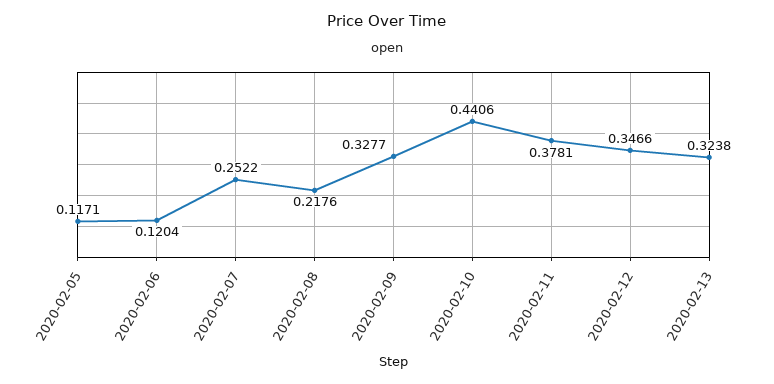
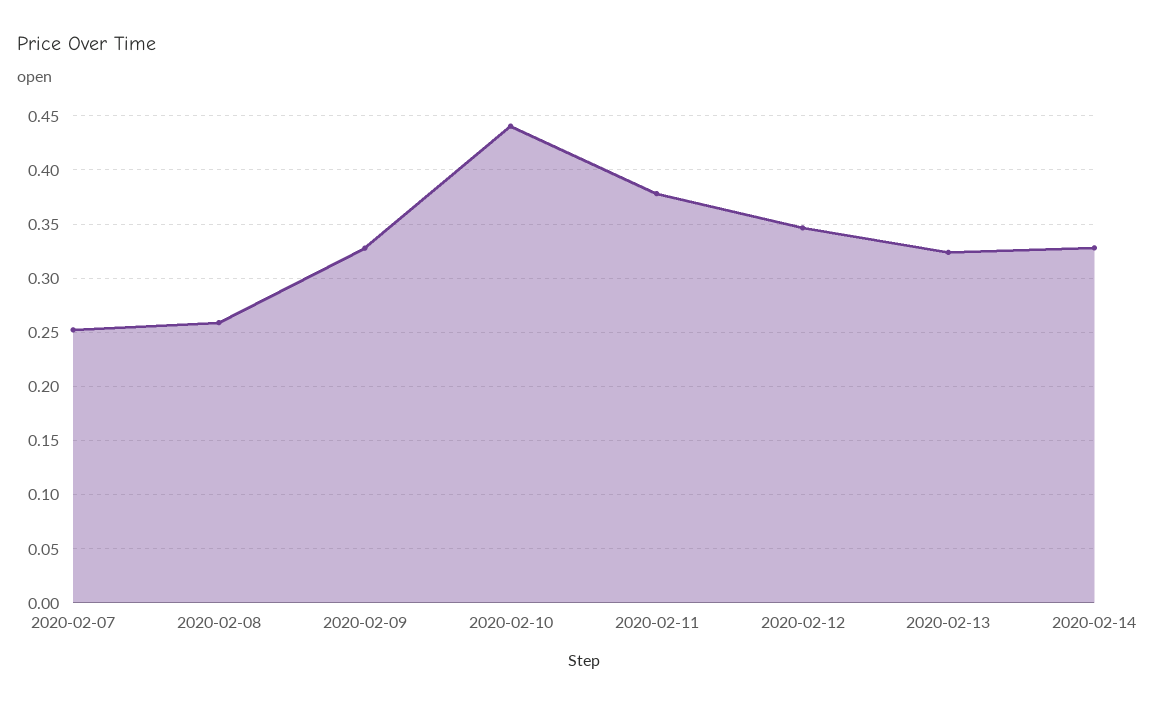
2020-02-05: 0.1171 -> none
2020-02-06: 0.1204 -> none
2020-02-08: 0.2176 -> 0.26
2020-02-14: none -> 0.33

